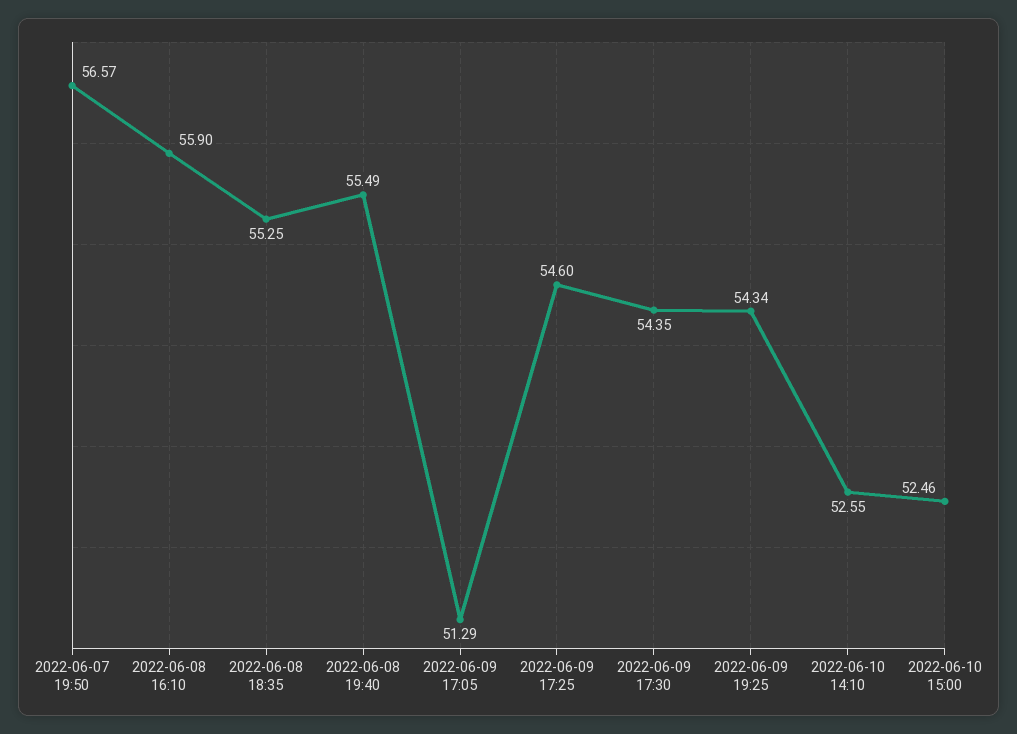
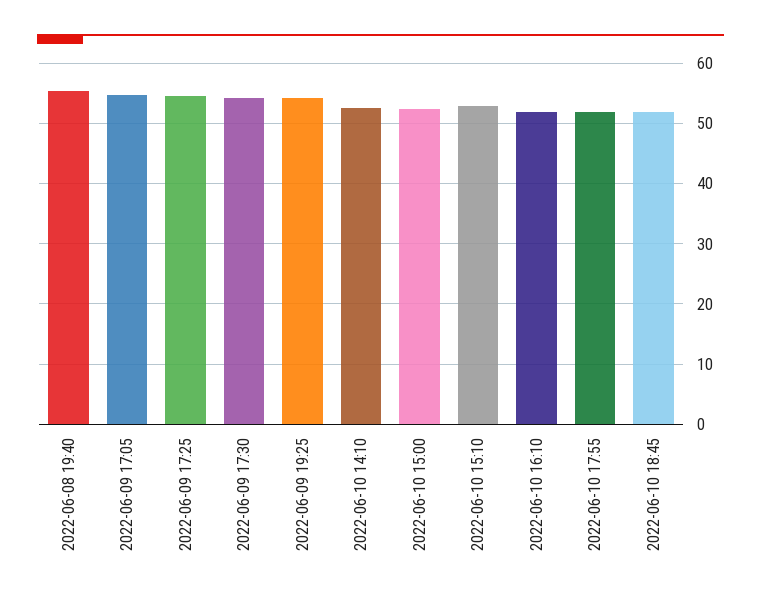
2022-06-07 19:50: 56.57 -> none
2022-06-08 16:10: 55.9 -> none
2022-06-08 18:35: 55.25 -> none
2022-06-09 17:05: 51.29 -> 55
2022-06-10 15:10: none -> 53
2022-06-10 16:10: none -> 52
2022-06-10 17:55: none -> 52
2022-06-10 18:45: none -> 52

